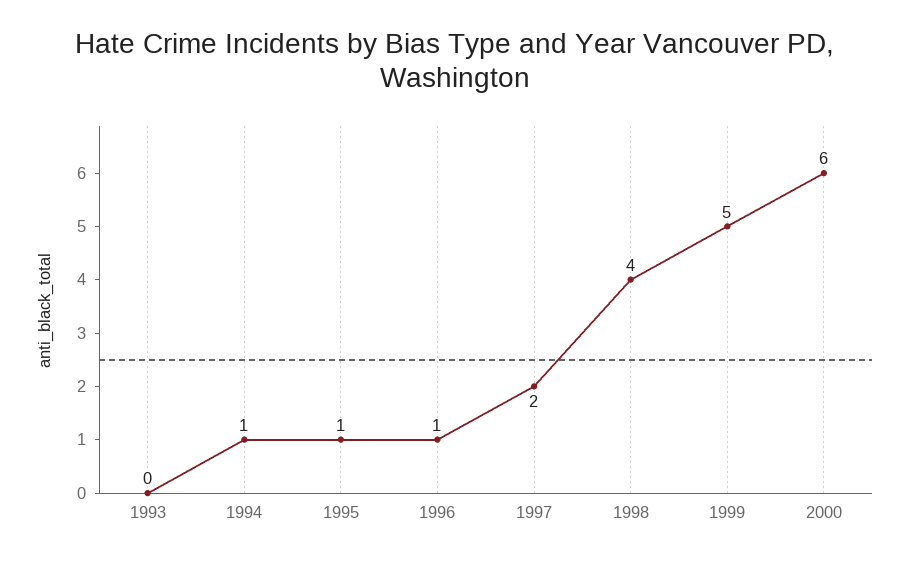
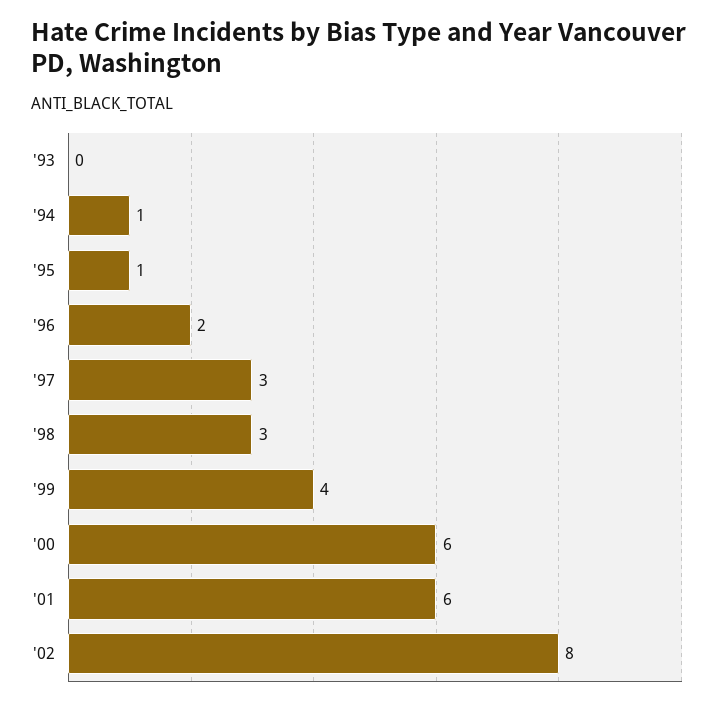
1996: 1 -> 2
1997: 2 -> 3
1998: 4 -> 3
1999: 5 -> 4
'01: none -> 6
'02: none -> 8

